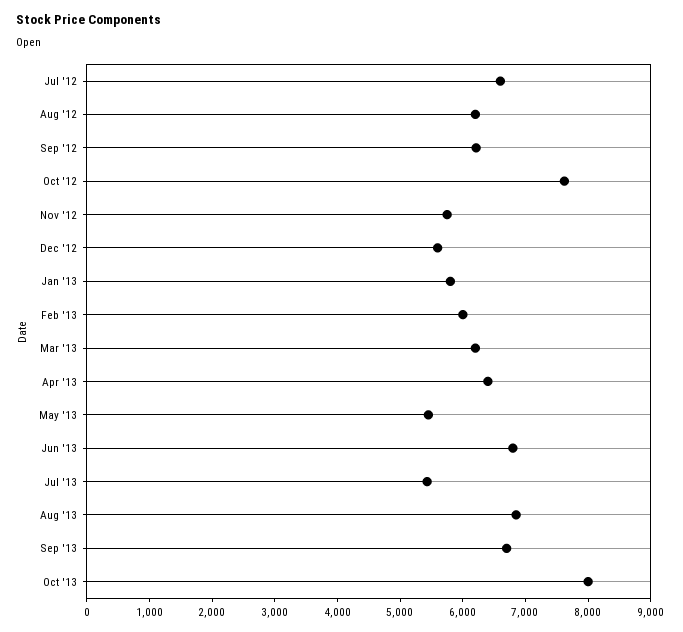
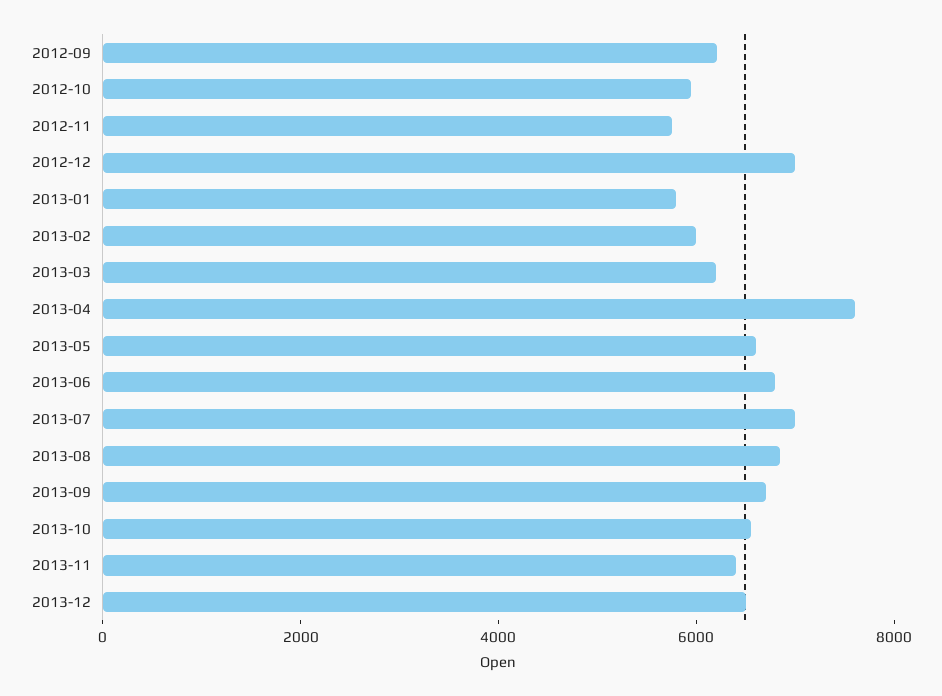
Jul '12: 6600 -> none
Aug '12: 6200 -> none
Oct '12: 7600 -> 6000
Dec '12: 5600 -> 7000
Apr '13: 6400 -> 7500
May '13: 5400 -> 6500
Jul '13: 5400 -> 7000
Oct '13: 8000 -> 6500
2013-11: none -> 6500
2013-12: none -> 6500

